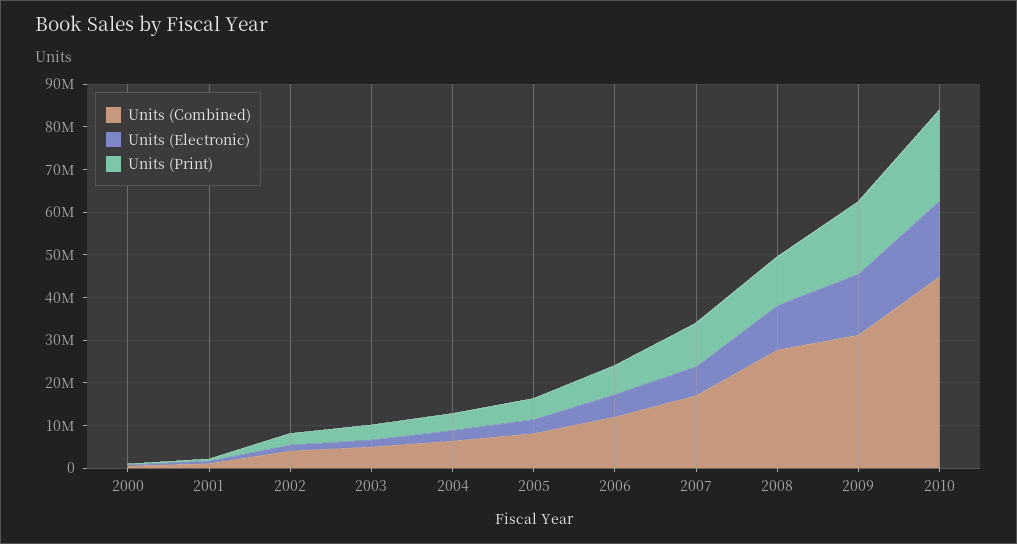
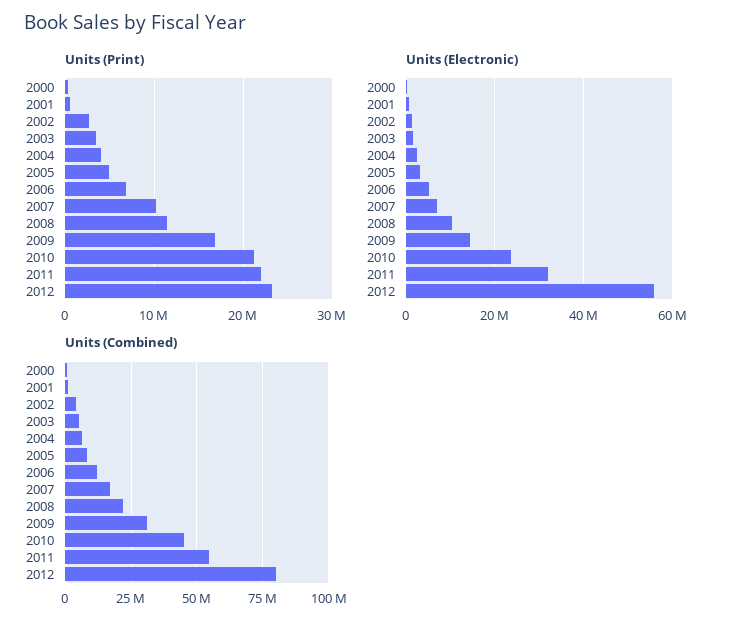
Units (Combined), 2008: 28000000 -> 22500000
Units (Electronic), 2010: 18000000 -> 24000000
Units (Print), 2011: none -> 22000000
Units (Print), 2012: none -> 23000000
Units (Electronic), 2011: none -> 32000000
Units (Electronic), 2012: none -> 56000000
Units (Combined), 2011: none -> 55000000
Units (Combined), 2012: none -> 80000000

